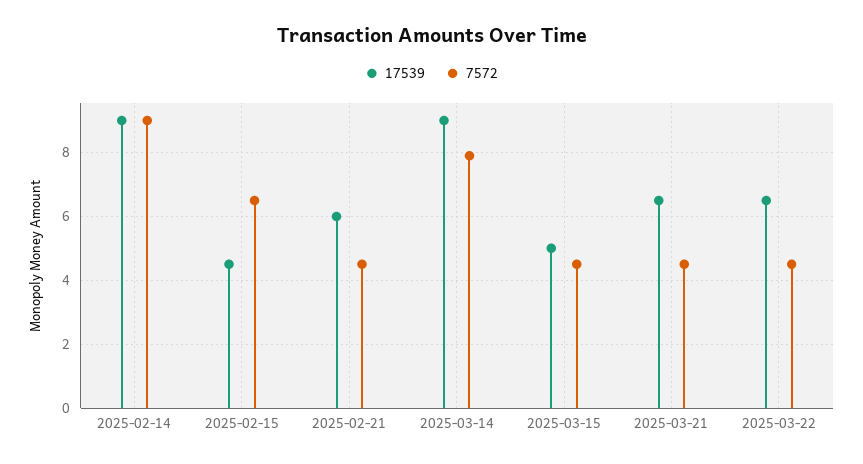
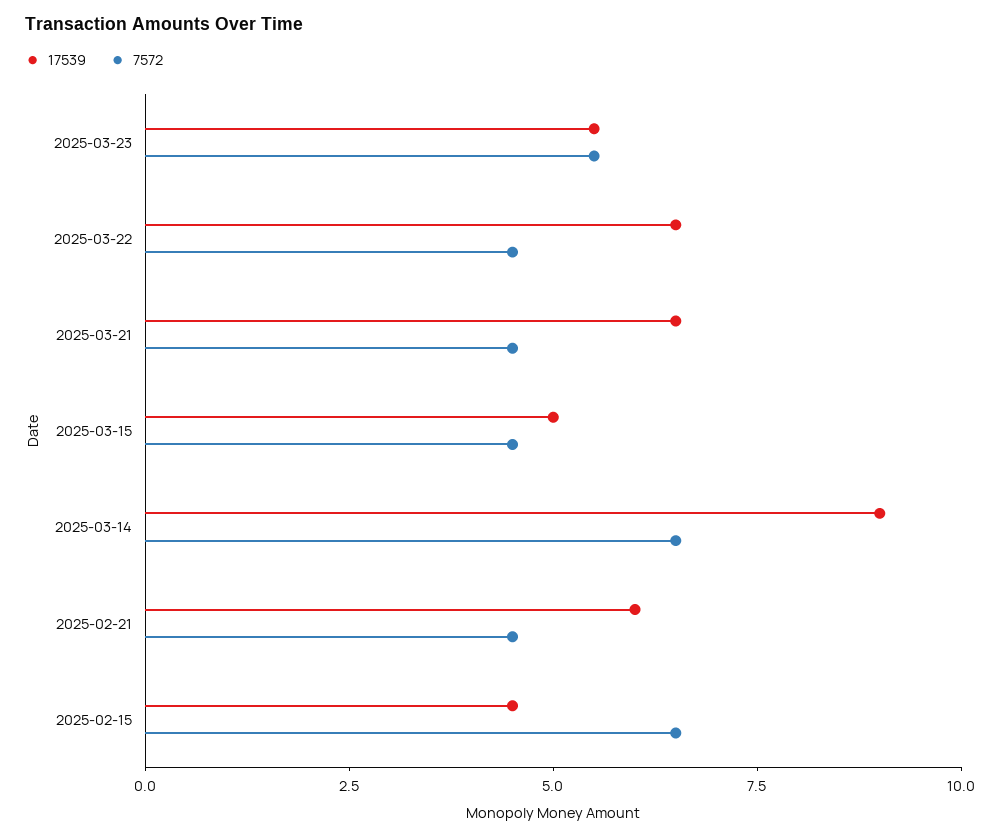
17539, 2025-02-14: 9 -> none
7572, 2025-02-14: 9 -> none
7572, 2025-03-14: 8 -> 6.5
17539, 2025-03-23: none -> 5.5
7572, 2025-03-23: none -> 5.5

